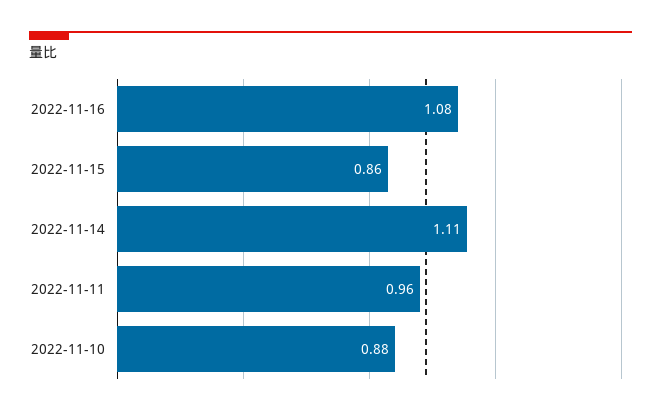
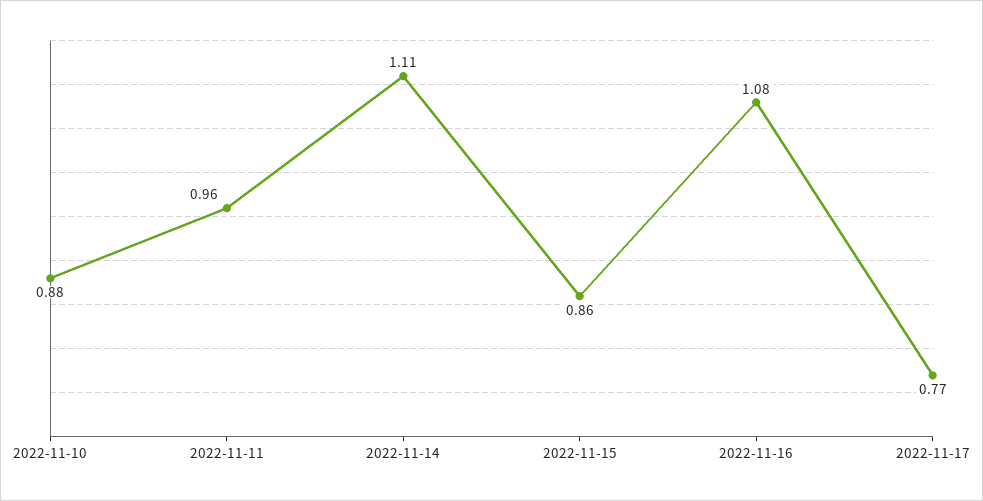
2022-11-17: none -> 0.77

